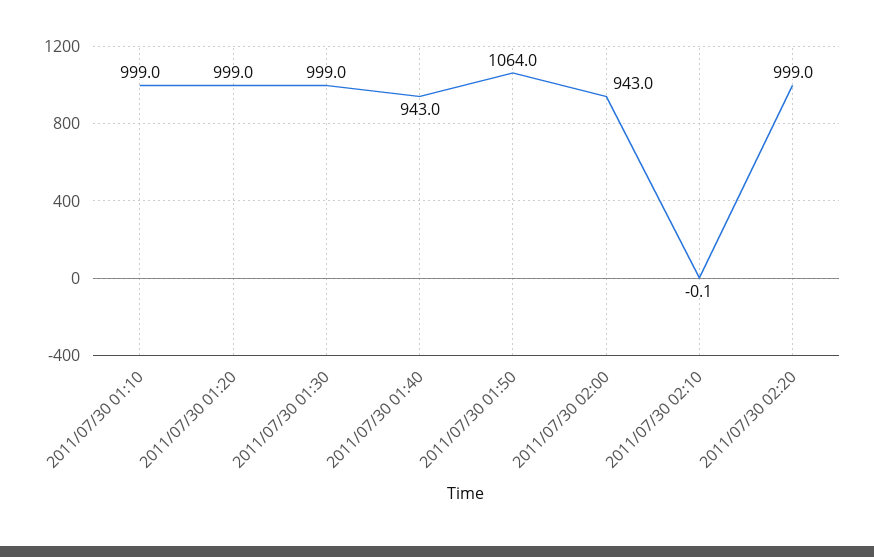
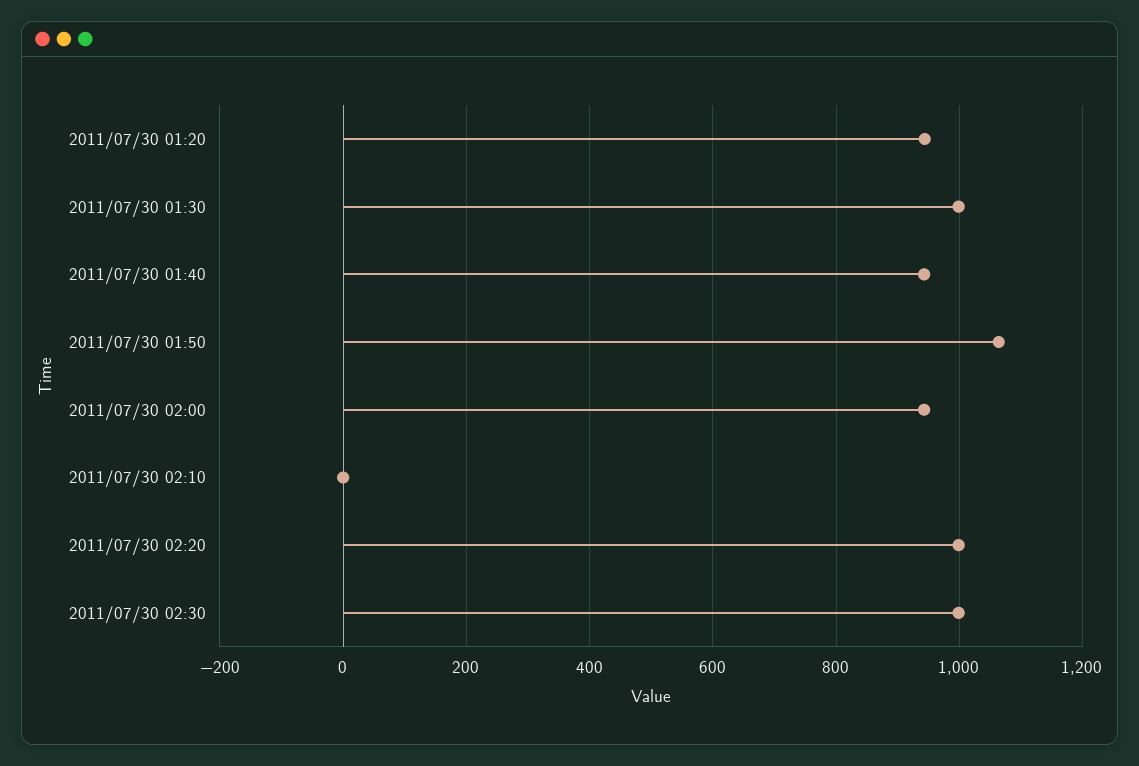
2011/07/30 01:10: 999 -> none
2011/07/30 01:20: 999 -> 940
2011/07/30 02:30: none -> 1000

